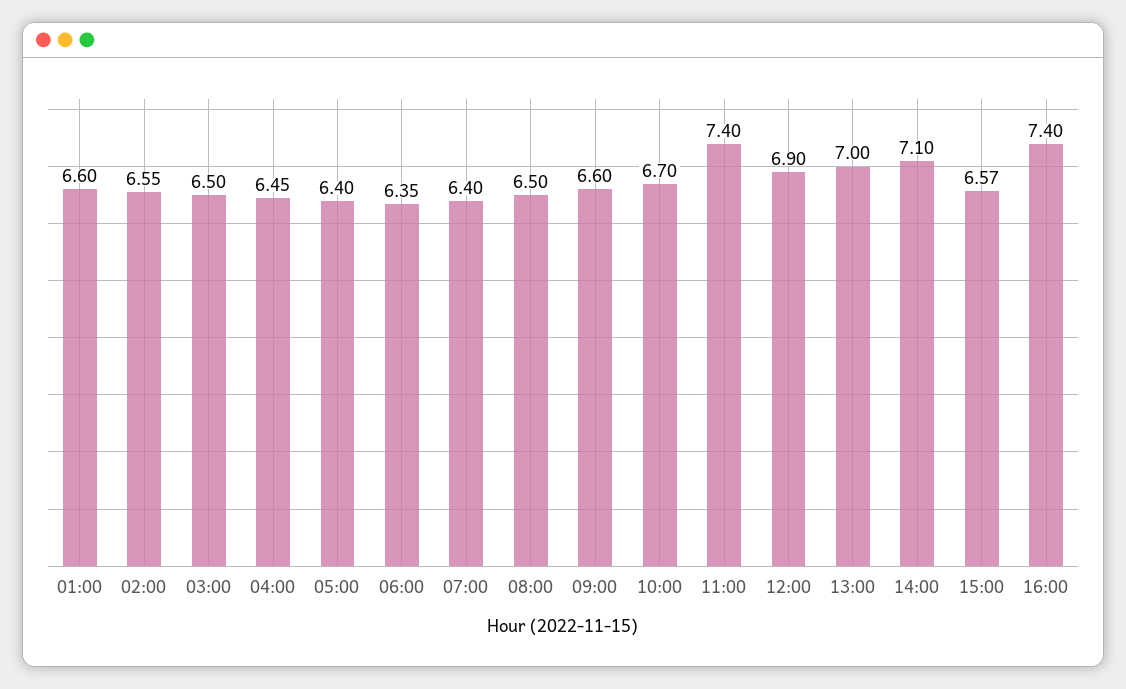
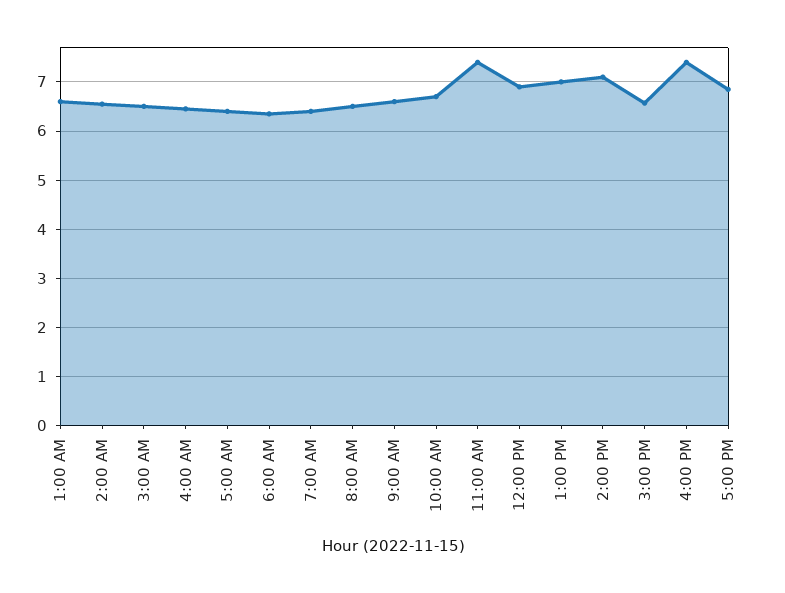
5:00 PM: none -> 6.8

